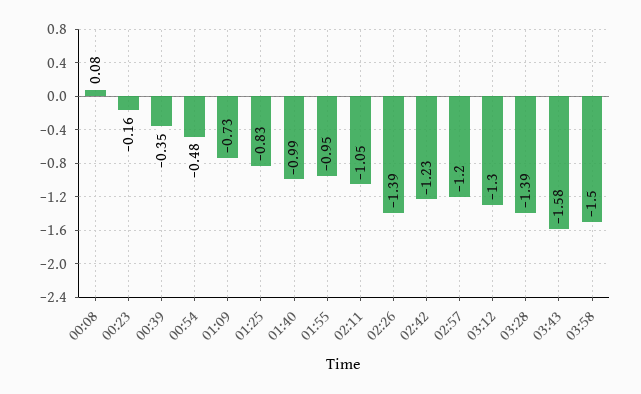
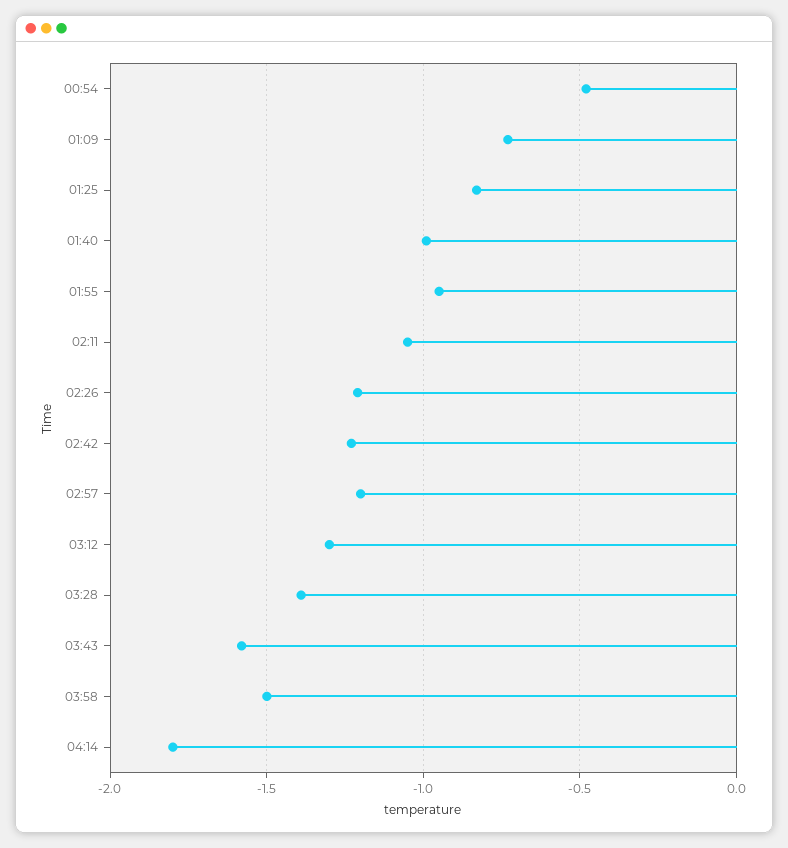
00:08: 0.08 -> none
00:23: -0.16 -> none
00:39: -0.35 -> none
02:26: -1.39 -> -1.2
04:14: none -> -1.8

